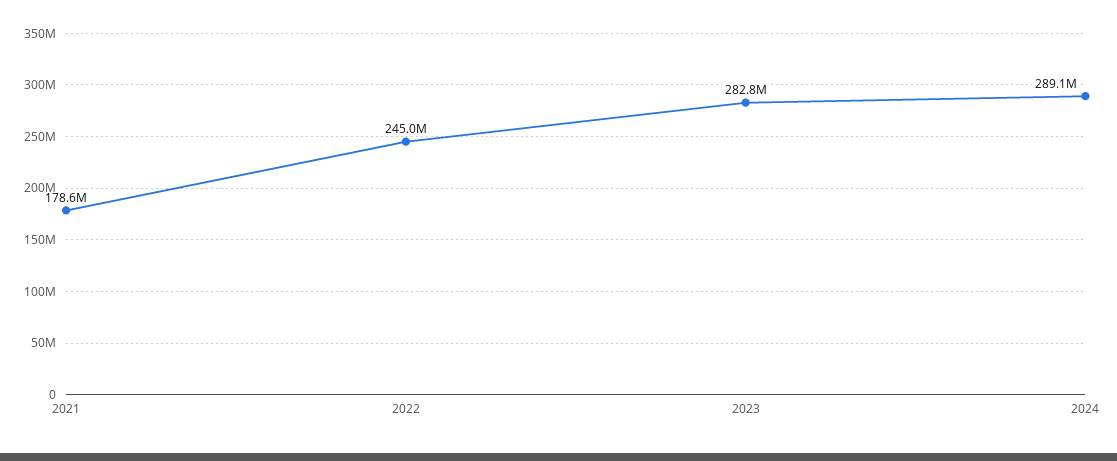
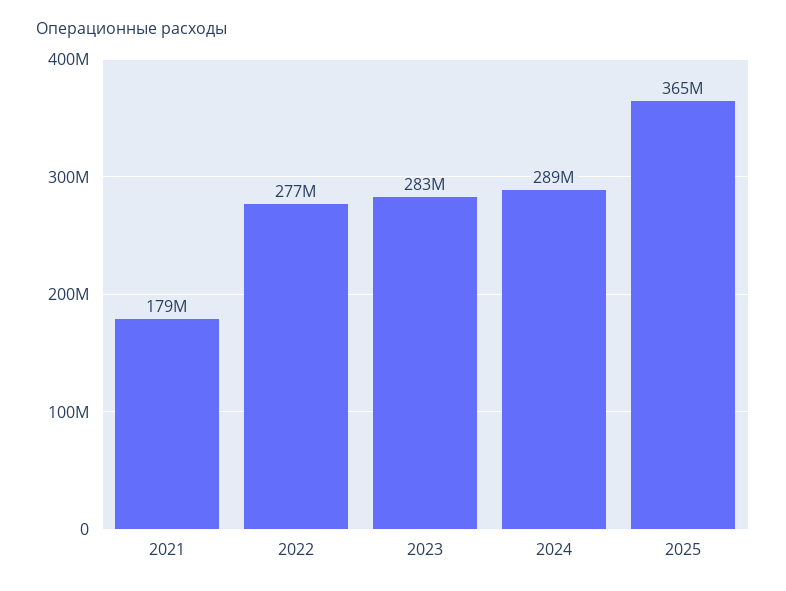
2022: 245000000 -> 277000000
2025: none -> 365000000

